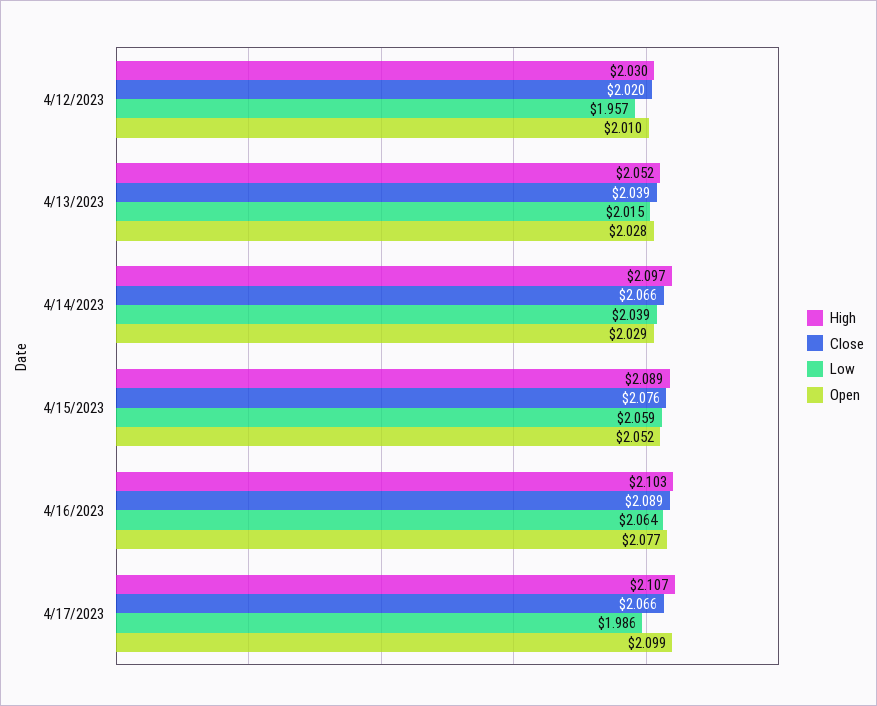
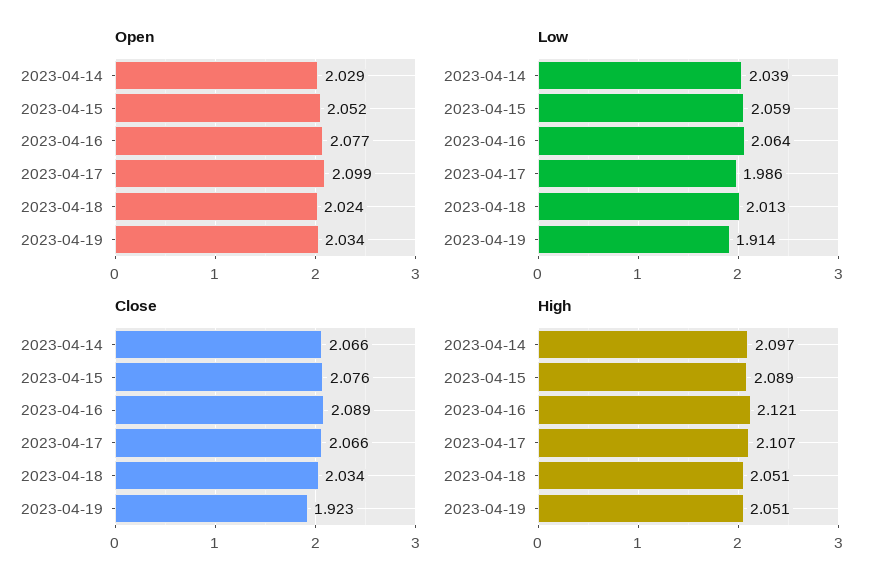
High, 4/12/2023: 2.03 -> none
Close, 4/12/2023: 2.02 -> none
Low, 4/12/2023: 1.957 -> none
Open, 4/12/2023: 2.01 -> none
High, 4/13/2023: 2.052 -> none
Close, 4/13/2023: 2.039 -> none
Low, 4/13/2023: 2.015 -> none
Open, 4/13/2023: 2.028 -> none
High, 4/16/2023: 2.103 -> 2.121
Open, 2023-04-18: none -> 2.024
Open, 2023-04-19: none -> 2.034
Low, 2023-04-18: none -> 2.013
Low, 2023-04-19: none -> 1.914
Close, 2023-04-18: none -> 2.034
Close, 2023-04-19: none -> 1.923
High, 2023-04-18: none -> 2.051
High, 2023-04-19: none -> 2.051

